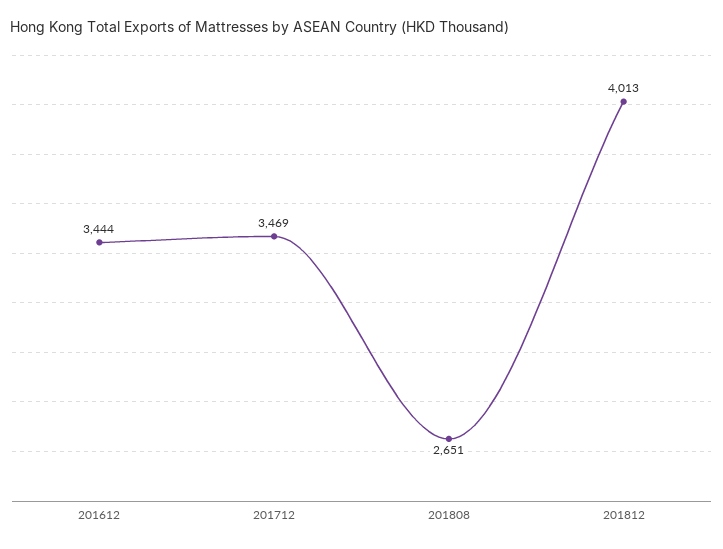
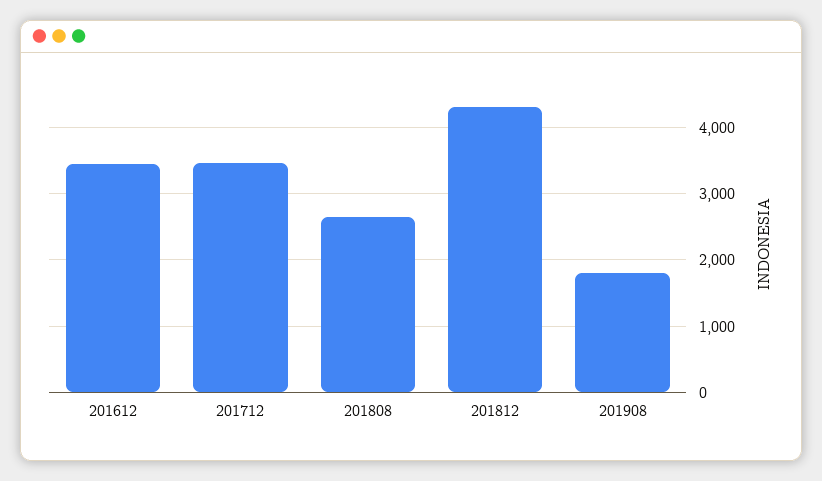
201812: 4013 -> 4300
201908: none -> 1800

